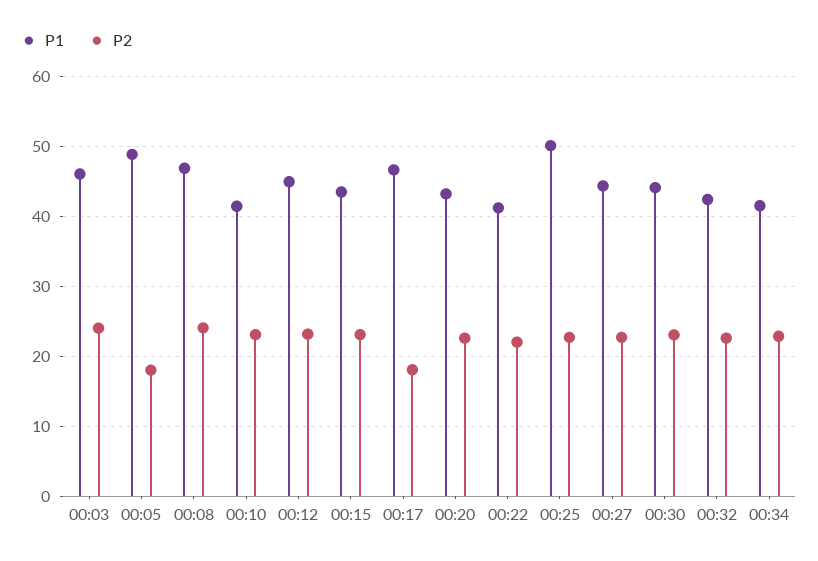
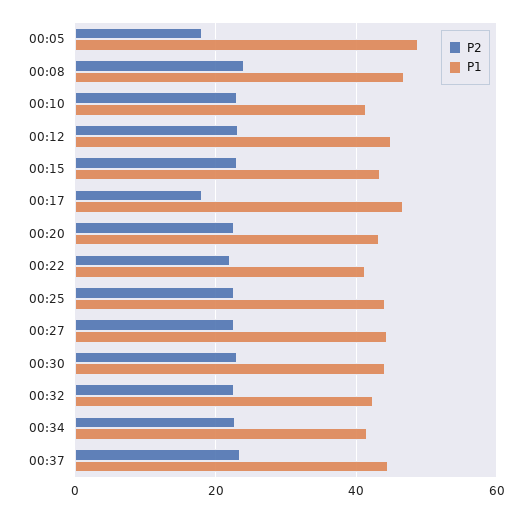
P1, 00:03: 46 -> none
P2, 00:03: 24 -> none
P1, 00:25: 50 -> 44
P2, 00:37: none -> 24
P1, 00:37: none -> 44

